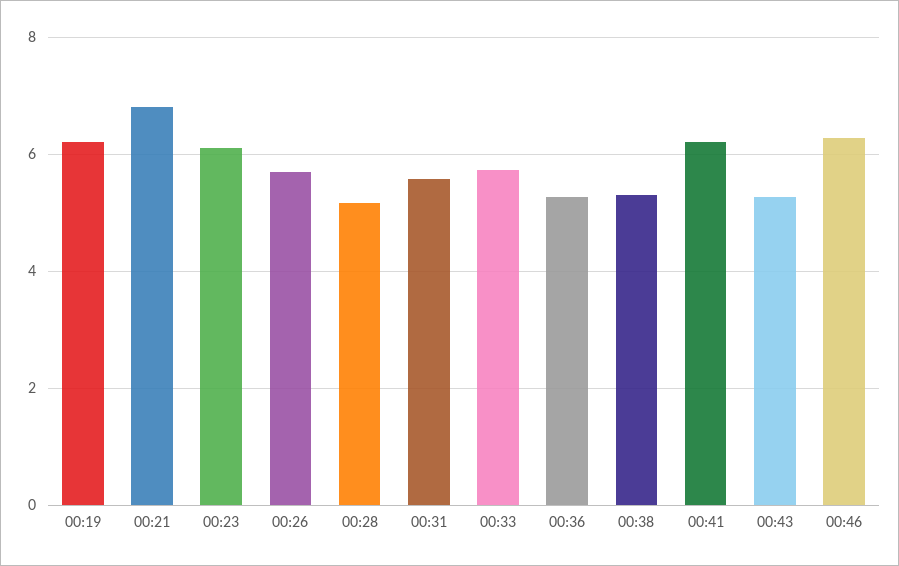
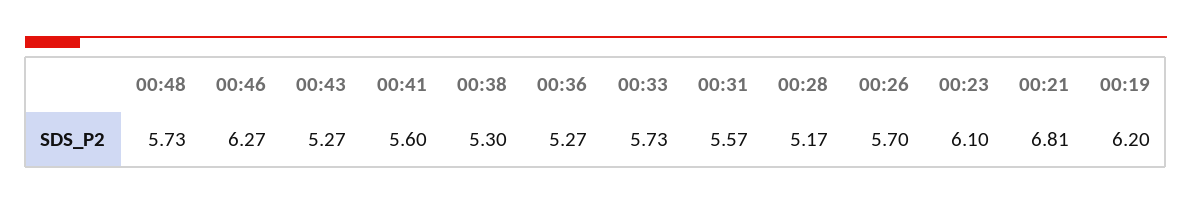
00:41: 6.2 -> 5.6
00:48: none -> 5.73

